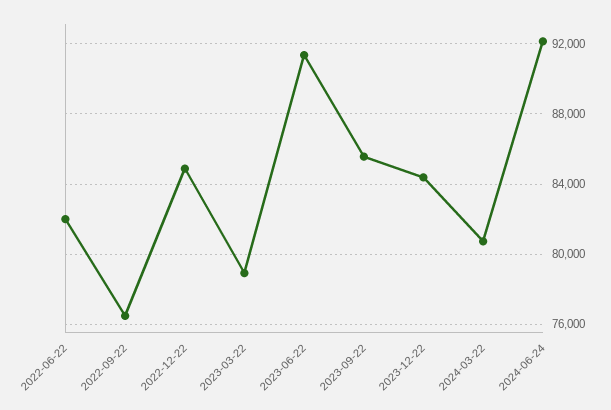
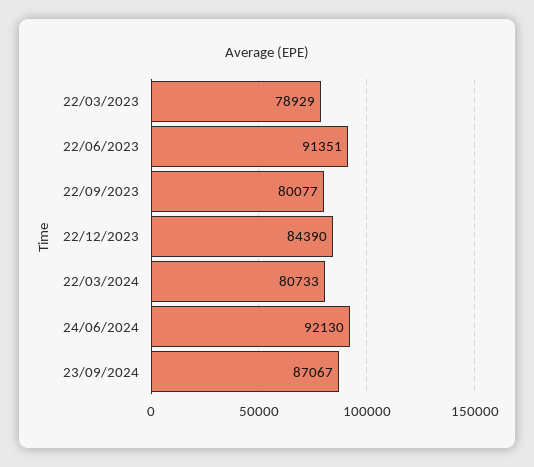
2022-06-22: 82000 -> none
2022-09-22: 76500 -> none
2022-12-22: 85000 -> none
2023-09-22: 85500 -> 80077
23/09/2024: none -> 87067

